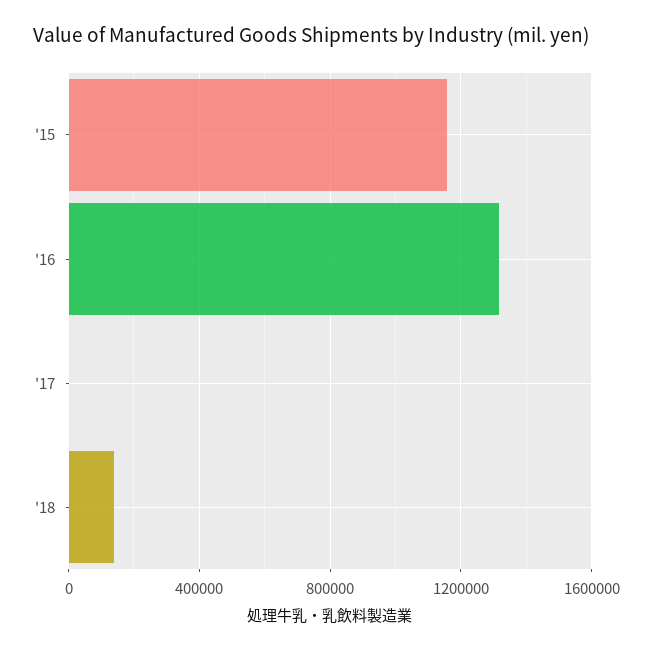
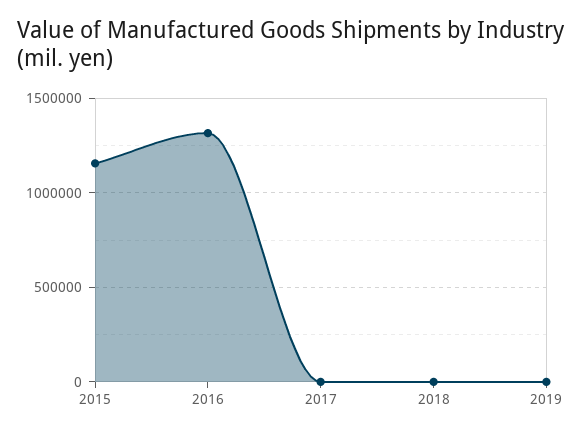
'18: 150000 -> 0
2019: none -> 0

